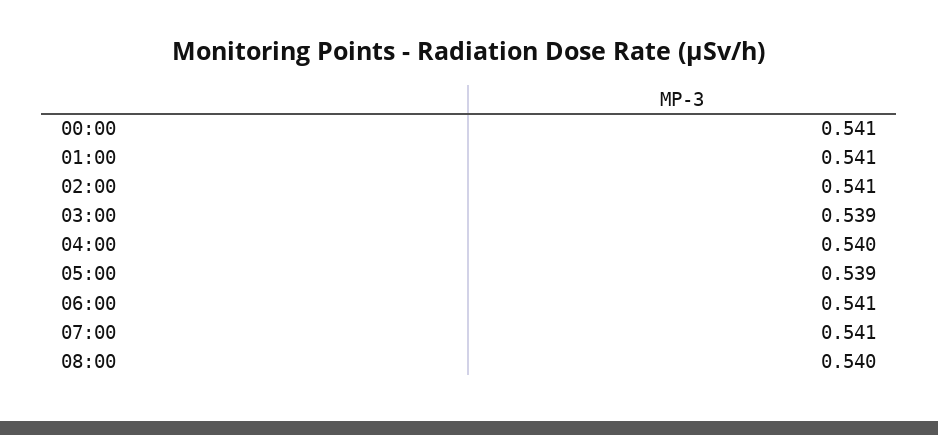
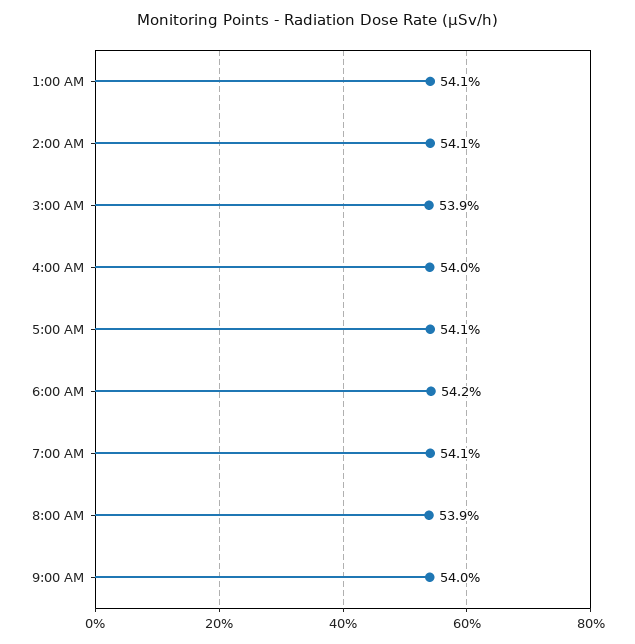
00:00: 0.541 -> none
05:00: 0.539 -> 0.541
06:00: 0.541 -> 0.542
08:00: 0.54 -> 0.539
9:00 AM: none -> 0.54

